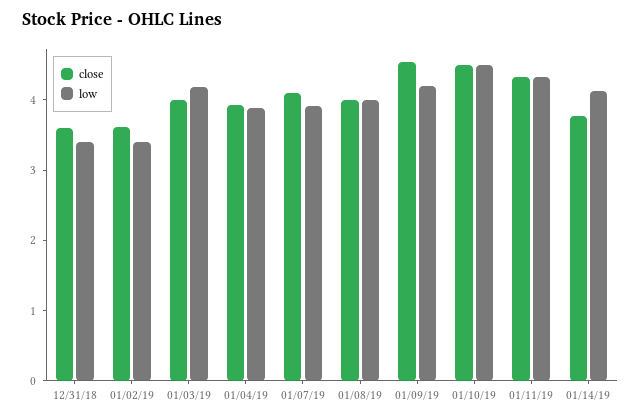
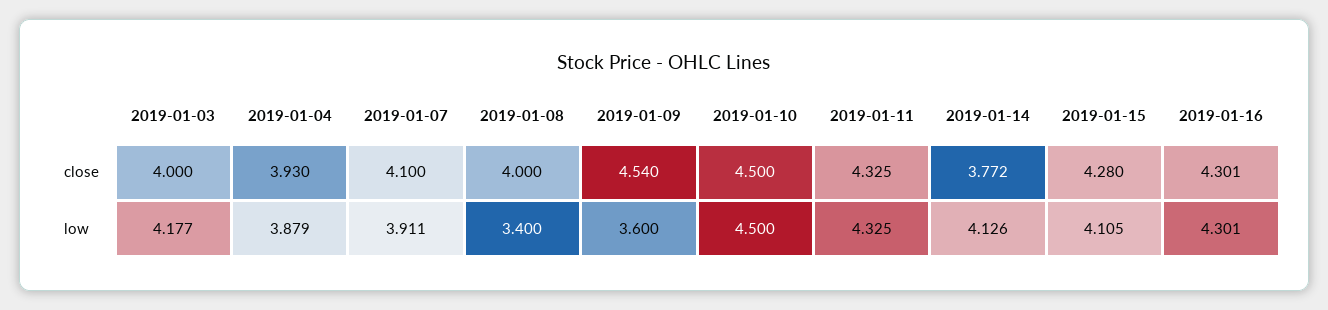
close, 12/31/18: 3.6 -> none
low, 12/31/18: 3.4 -> none
close, 01/02/19: 3.6 -> none
low, 01/02/19: 3.4 -> none
low, 01/08/19: 4 -> 3.4
low, 01/09/19: 4.2 -> 3.6
close, 2019-01-15: none -> 4.28
close, 2019-01-16: none -> 4.301
low, 2019-01-15: none -> 4.105
low, 2019-01-16: none -> 4.301

